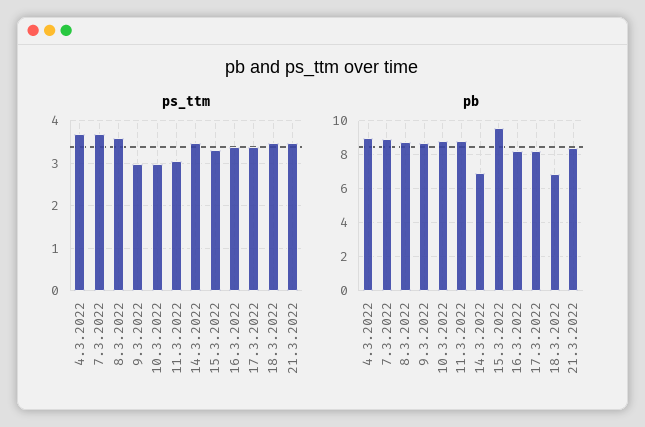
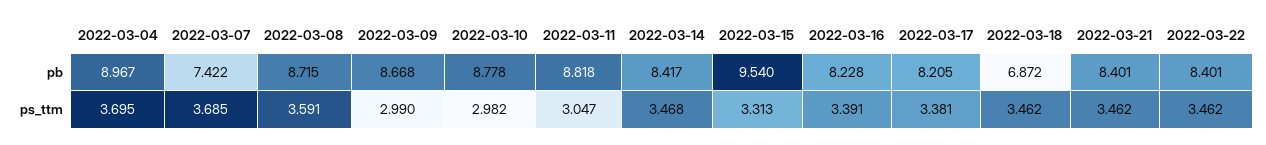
pb, 7.3.2022: 9 -> 7.422
pb, 14.3.2022: 7 -> 8.417
pb, 2022-03-22: none -> 8.401
ps_ttm, 2022-03-22: none -> 3.462

